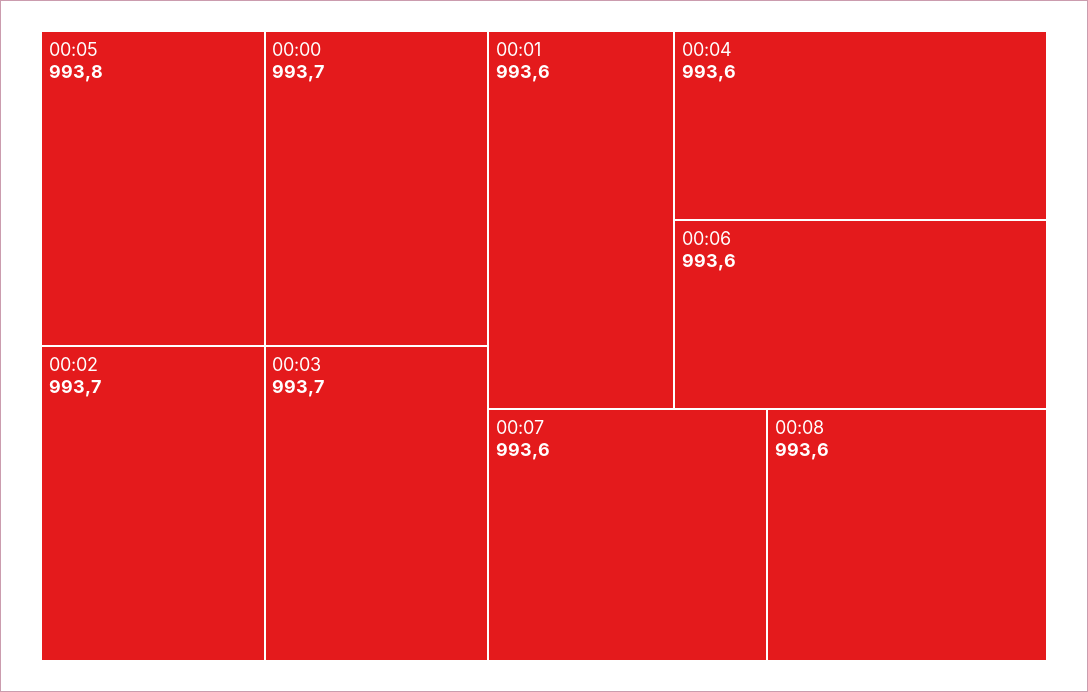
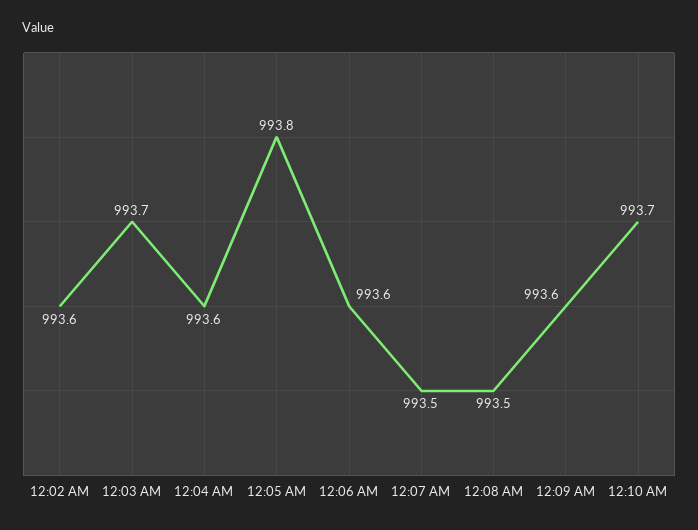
00:00: 993.7 -> none
00:02: 993.7 -> 993.6
00:01: 993.6 -> none
00:07: 993.6 -> 993.5
00:08: 993.6 -> 993.5
12:09 AM: none -> 993.6
12:10 AM: none -> 993.7

